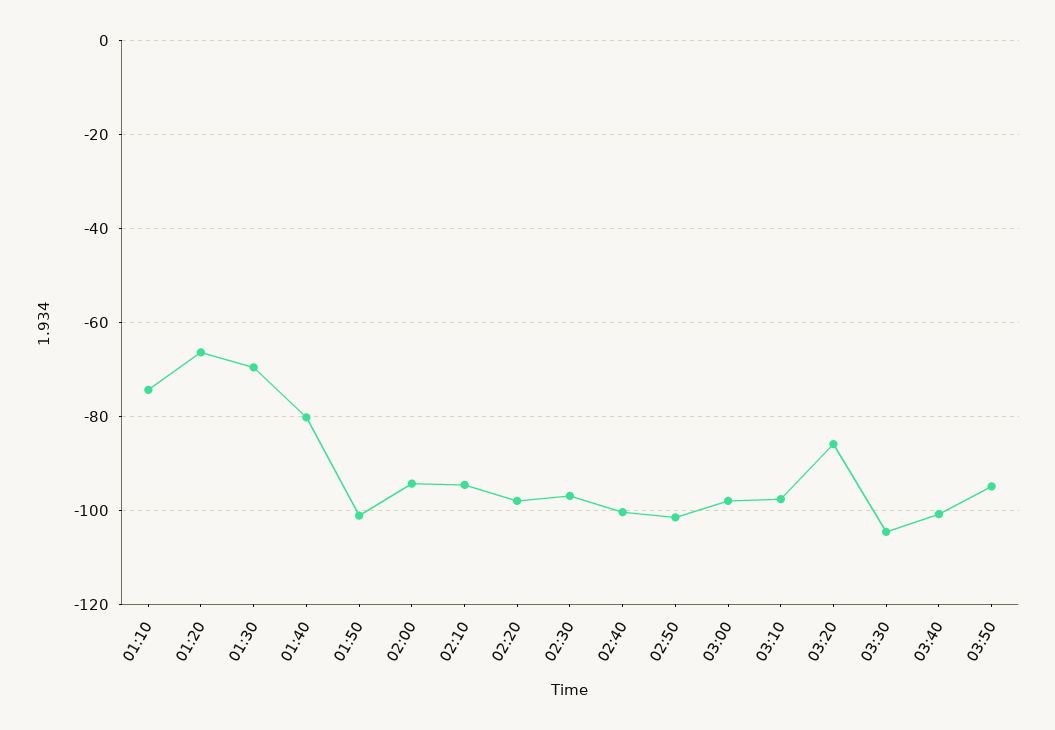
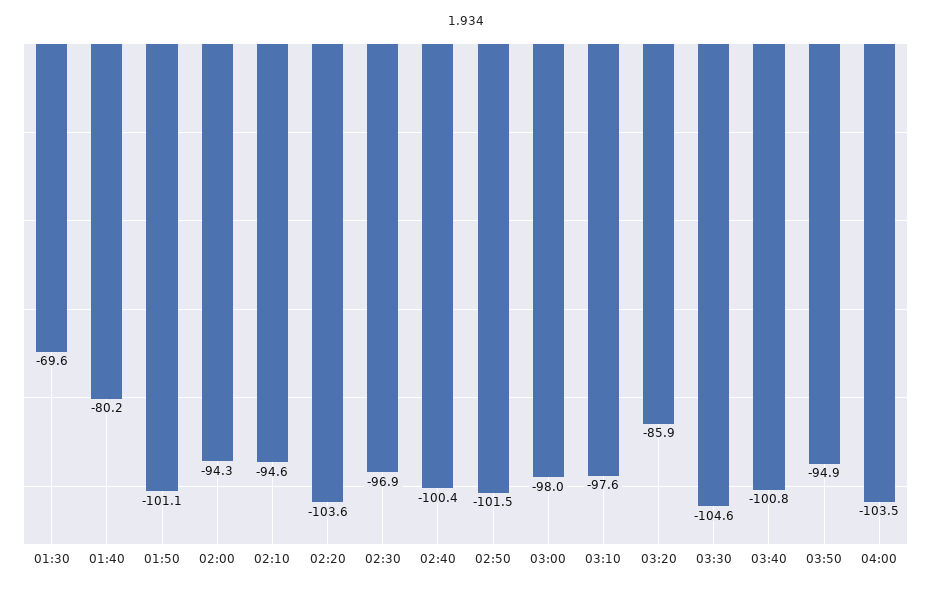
01:10: -74 -> none
01:20: -66 -> none
02:20: -98 -> -103.6
04:00: none -> -103.5

